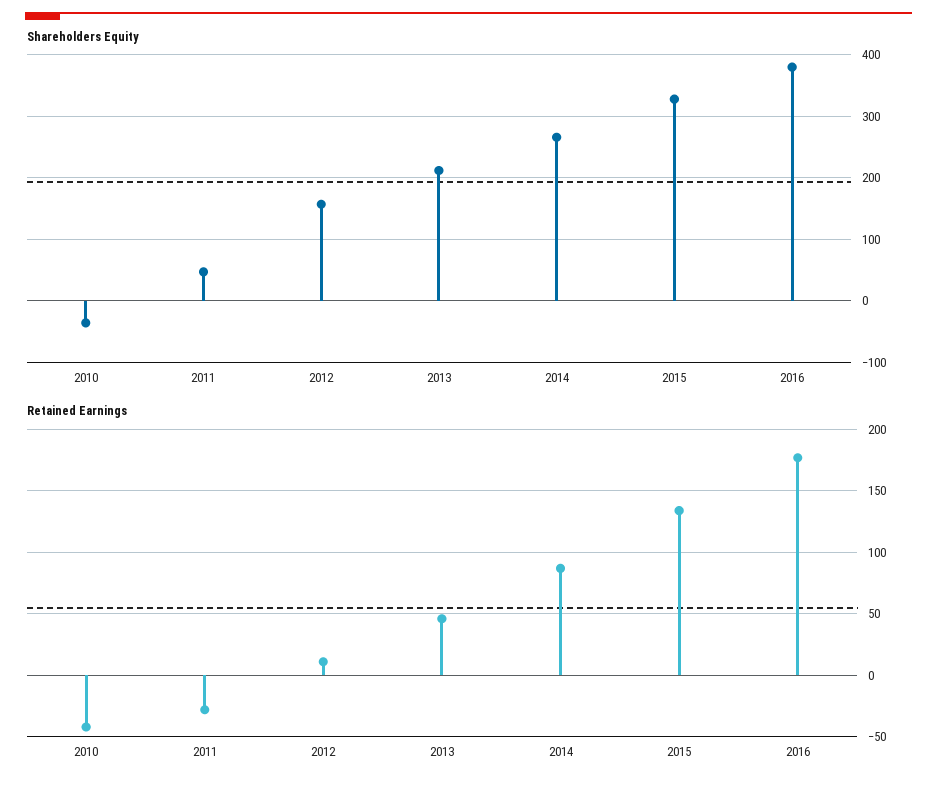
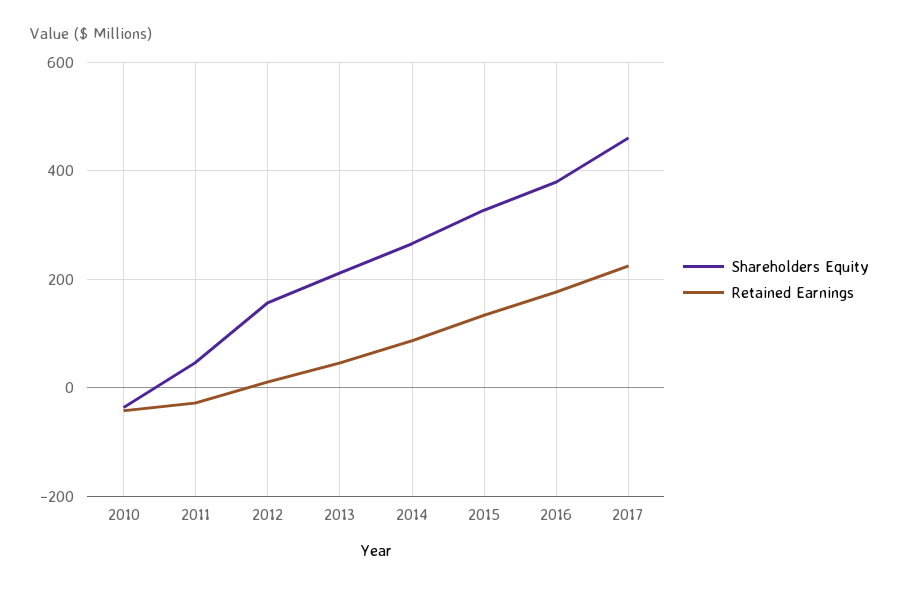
Shareholders Equity, 2017: none -> 460
Retained Earnings, 2017: none -> 220

